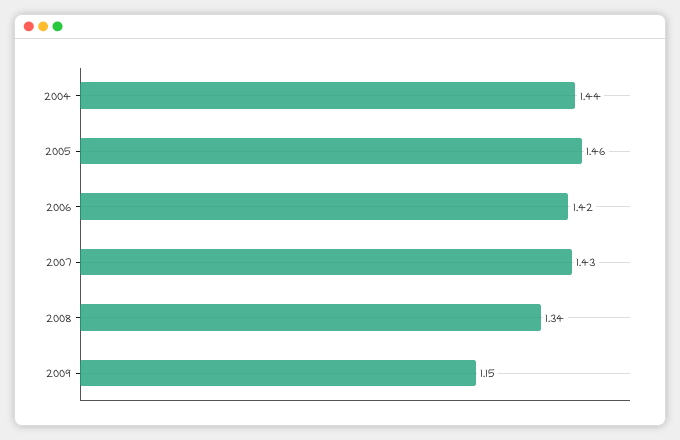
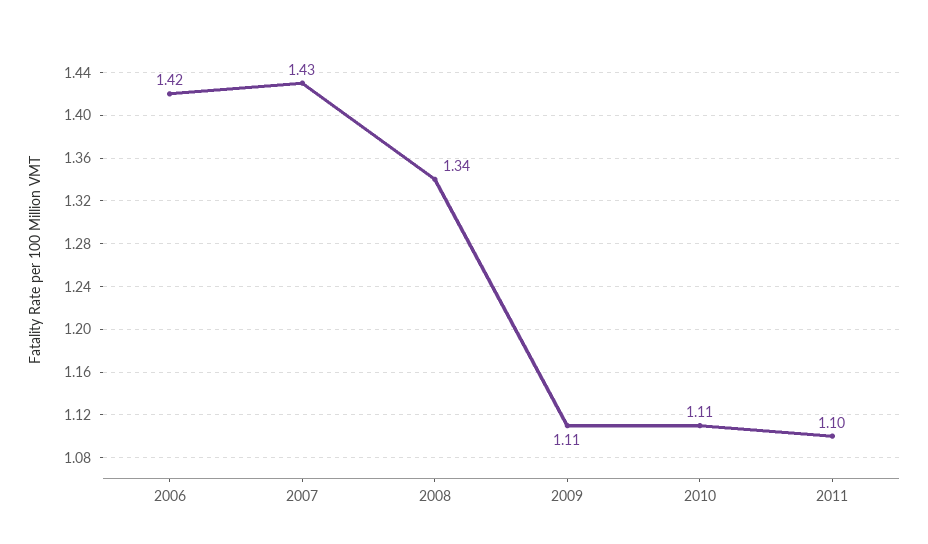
2004: 1.44 -> none
2005: 1.46 -> none
2009: 1.15 -> 1.11
2010: none -> 1.11
2011: none -> 1.1

